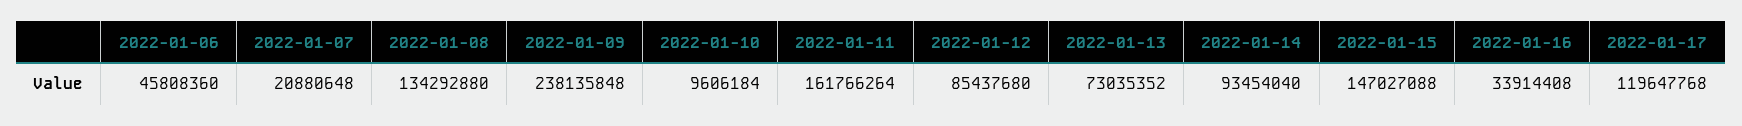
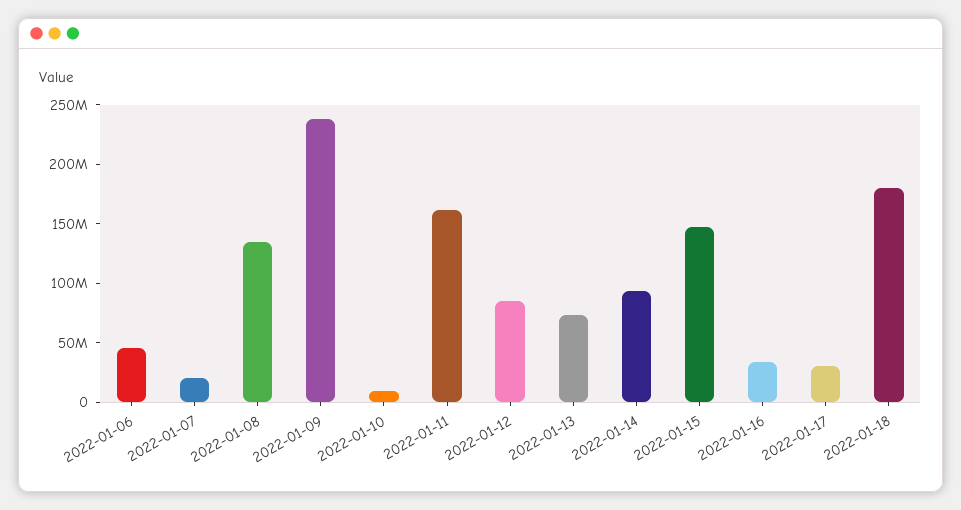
2022-01-17: 119647768 -> 30000000
2022-01-18: none -> 180000000

